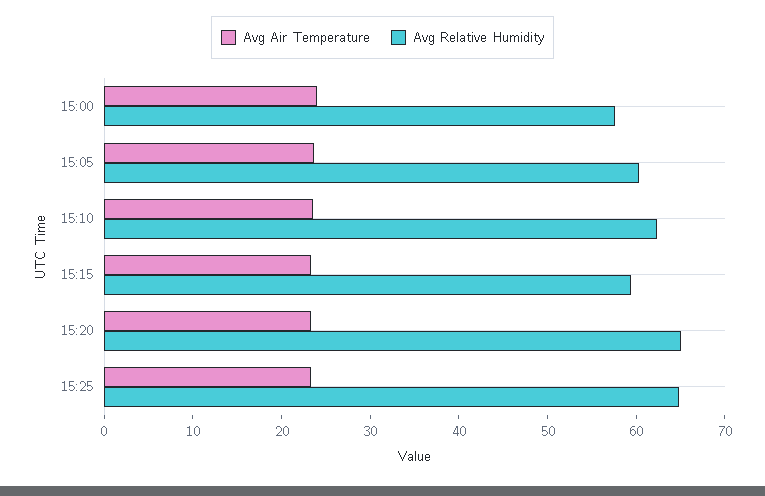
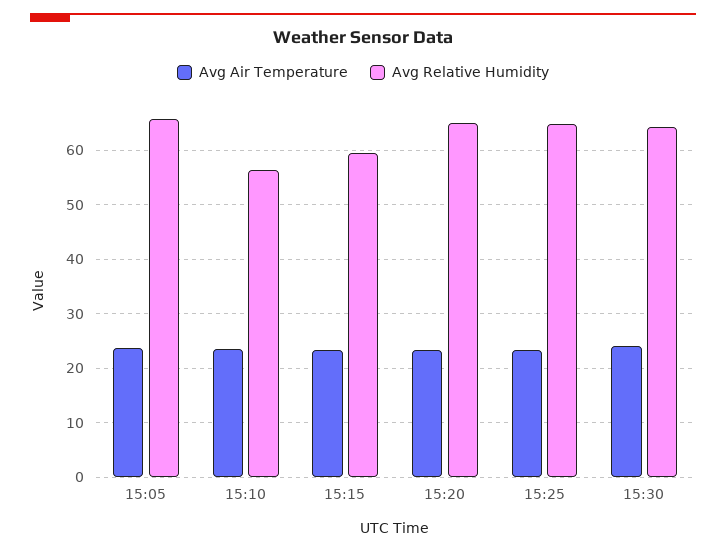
Avg Air Temperature, 15:00: 24 -> none
Avg Relative Humidity, 15:00: 58 -> none
Avg Relative Humidity, 15:05: 60 -> 66
Avg Relative Humidity, 15:10: 62 -> 56
Avg Air Temperature, 15:30: none -> 24
Avg Relative Humidity, 15:30: none -> 64

